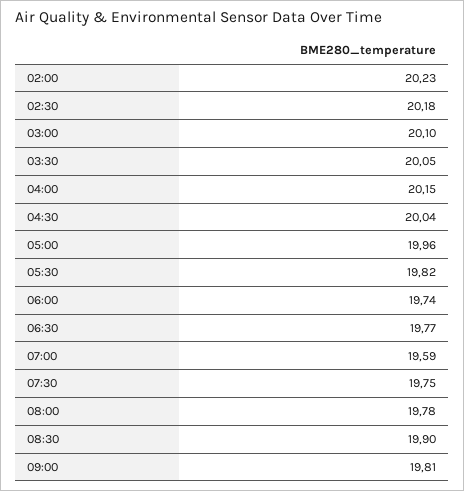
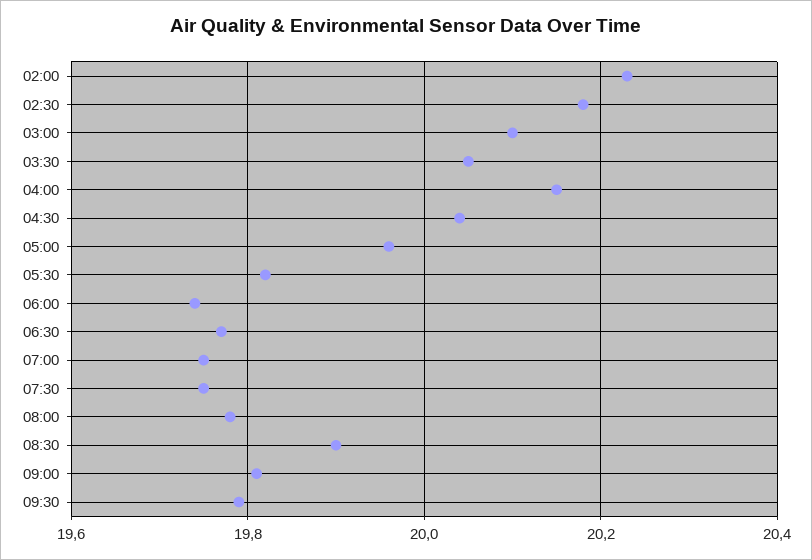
07:00: 19.59 -> 19.75
09:30: none -> 19.8

